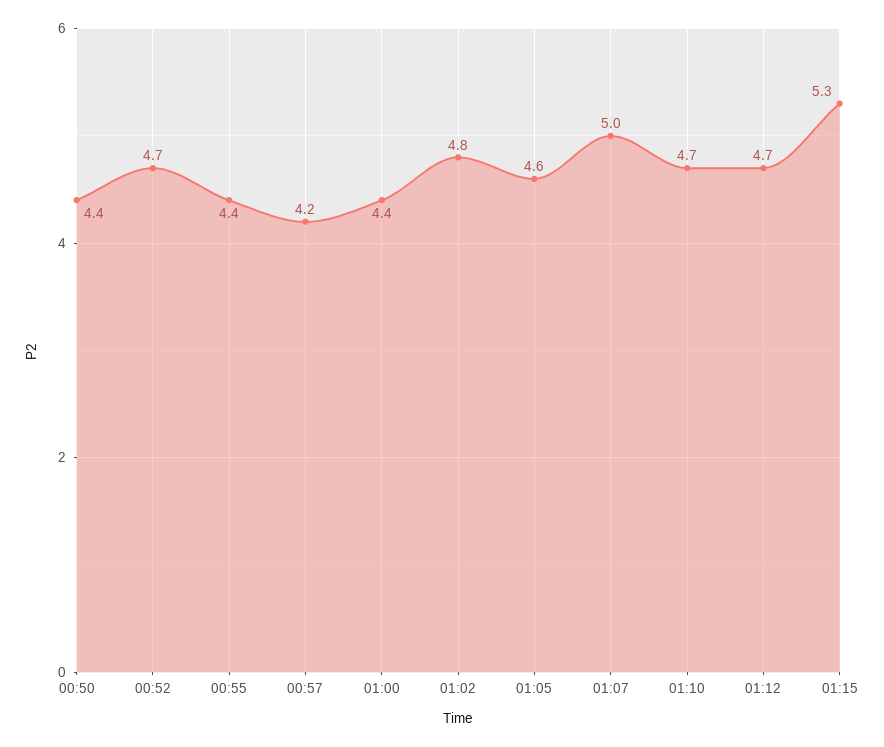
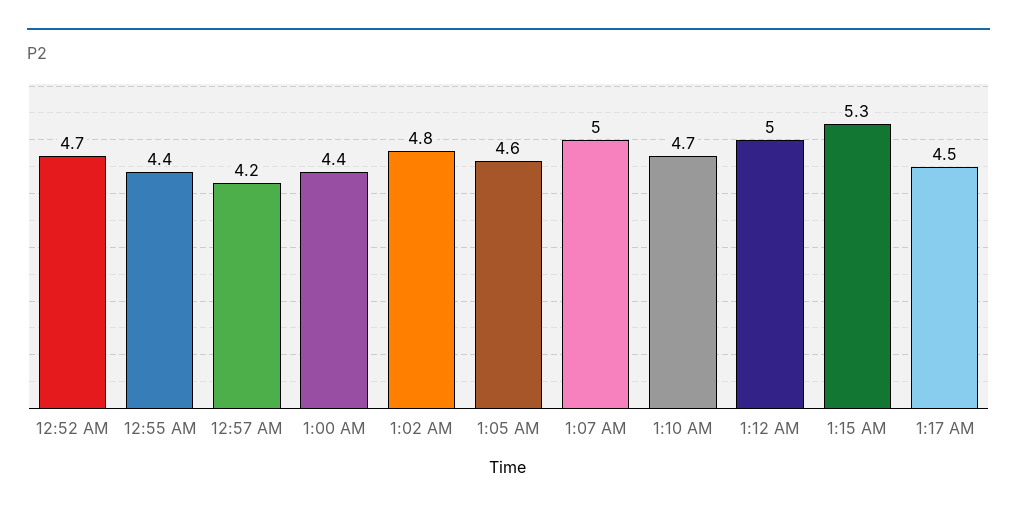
00:50: 4.4 -> none
01:12: 4.7 -> 5
1:17 AM: none -> 4.5

